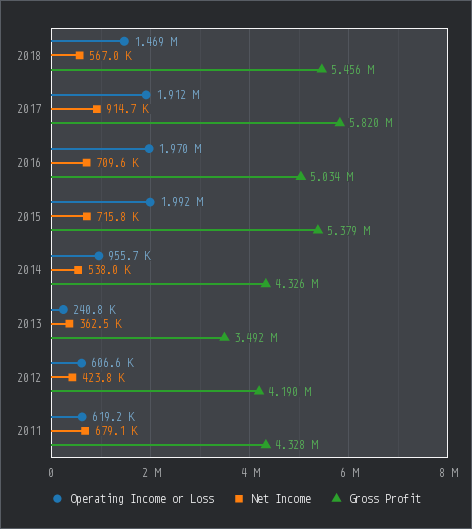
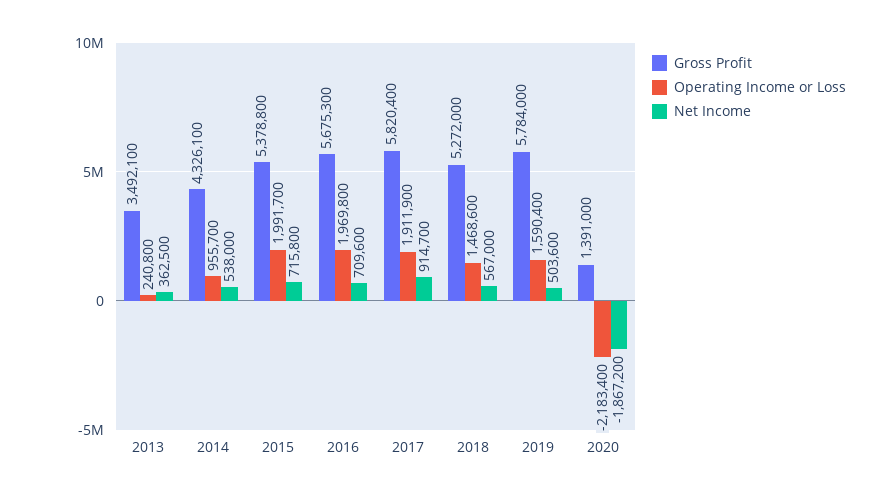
Gross Profit, 2018: 5456000 -> 5272000
Gross Profit, 2016: 5034000 -> 5675300
Operating Income or Loss, 2012: 606600 -> none
Net Income, 2012: 423800 -> none
Gross Profit, 2012: 4190000 -> none
Operating Income or Loss, 2011: 619200 -> none
Net Income, 2011: 679100 -> none
Gross Profit, 2011: 4328000 -> none
Gross Profit, 2019: none -> 5784000
Operating Income or Loss, 2019: none -> 1590400
Net Income, 2019: none -> 503600
Gross Profit, 2020: none -> 1391000
Operating Income or Loss, 2020: none -> -2183400
Net Income, 2020: none -> -1867200

